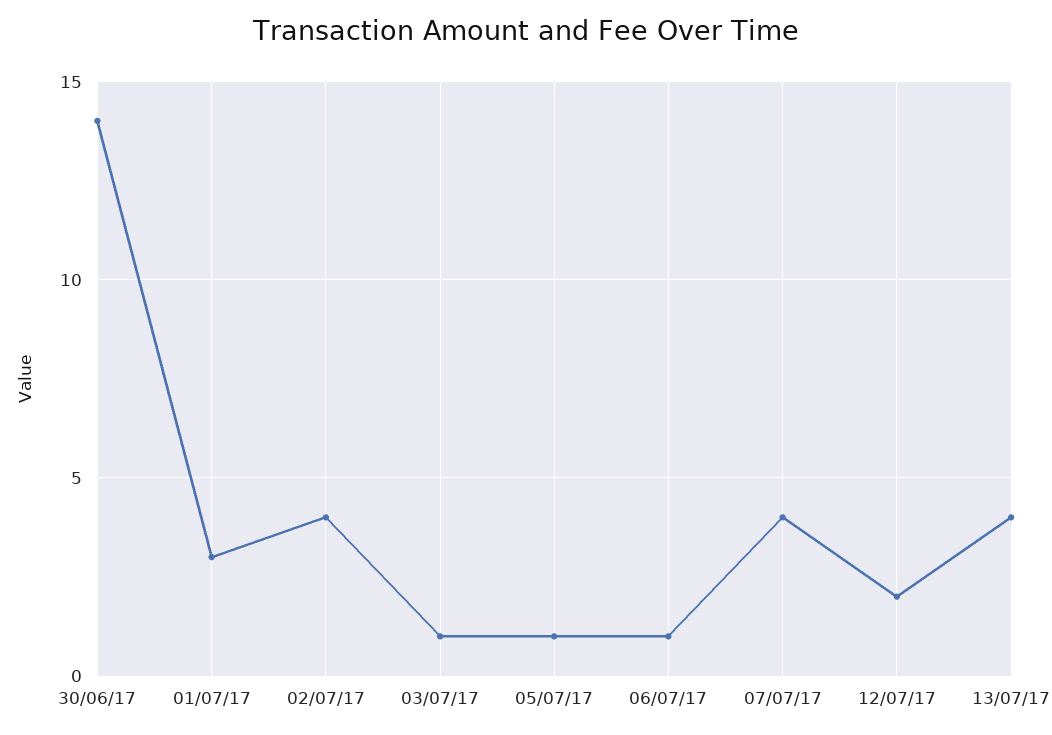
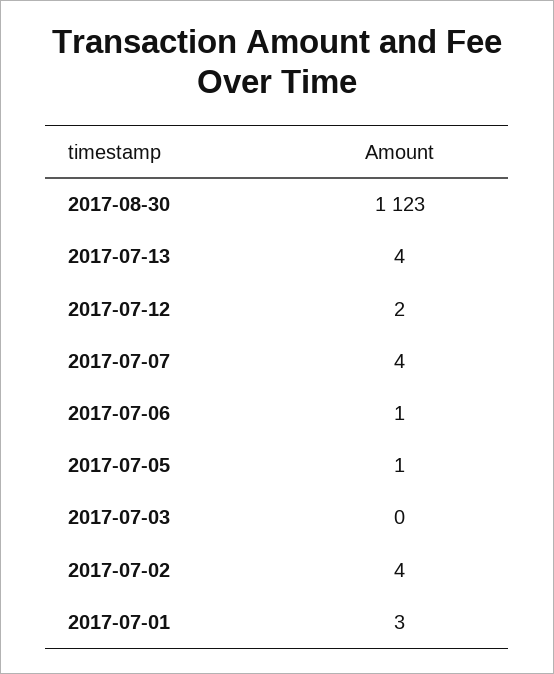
30/06/17: 14 -> none
03/07/17: 1 -> 0
2017-08-30: none -> 1123

